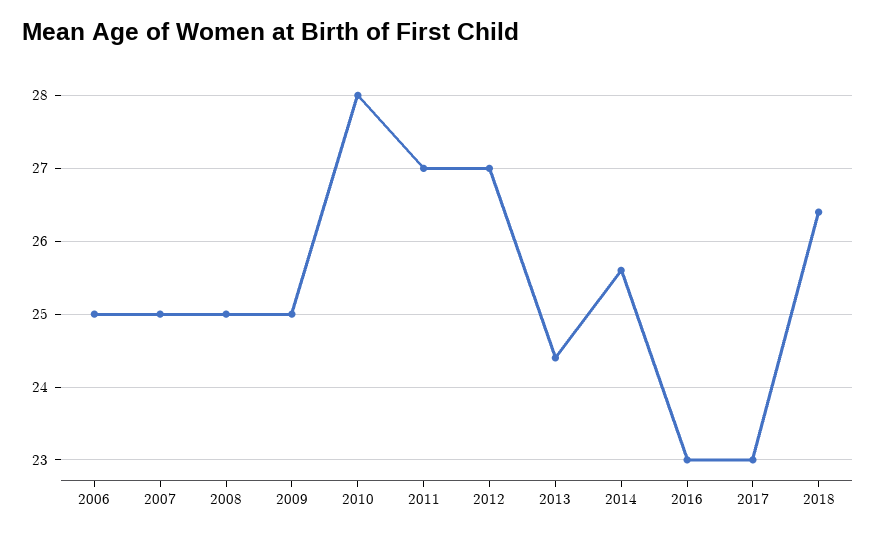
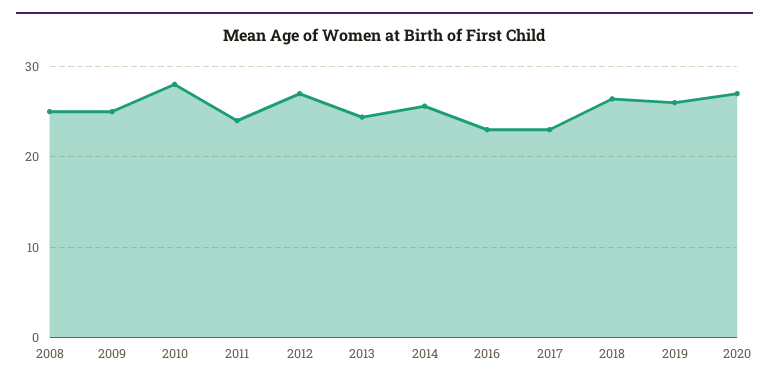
2006: 25 -> none
2007: 25 -> none
2011: 27 -> 24
2019: none -> 26
2020: none -> 27

